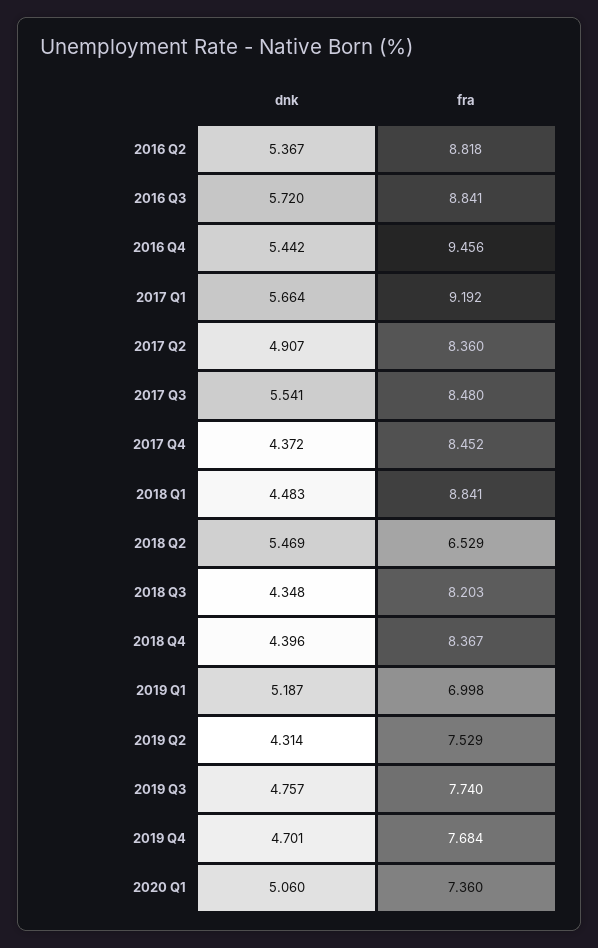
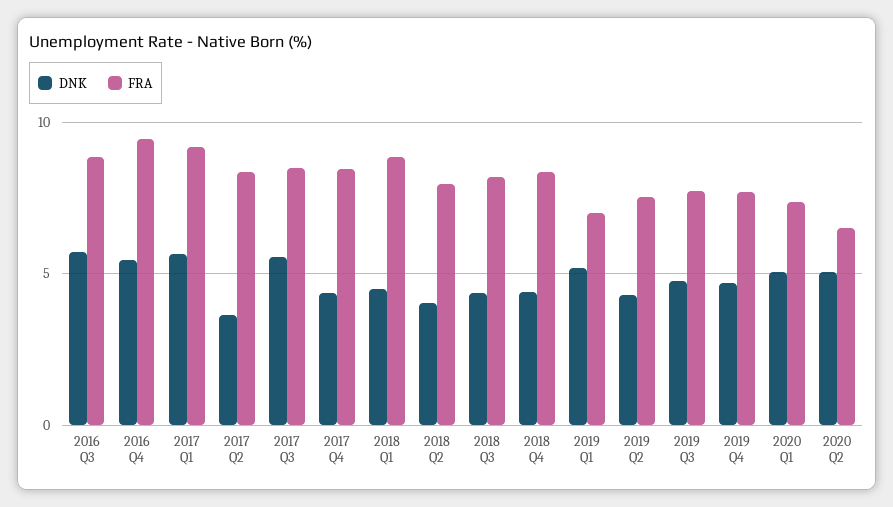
dnk, 2016 Q2: 5.367 -> none
fra, 2016 Q2: 8.818 -> none
dnk, 2017 Q2: 4.907 -> 3.5
dnk, 2018 Q2: 5.469 -> 4
fra, 2018 Q2: 6.529 -> 8
dnk, 2020 Q2: none -> 5
fra, 2020 Q2: none -> 6.5

